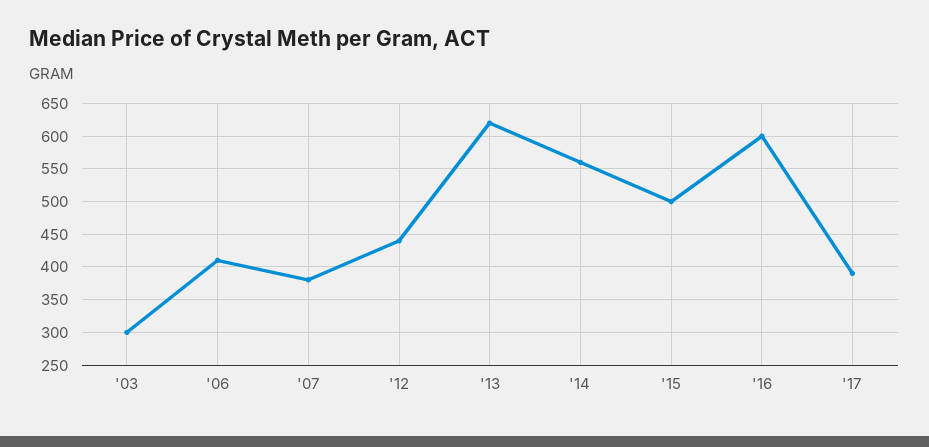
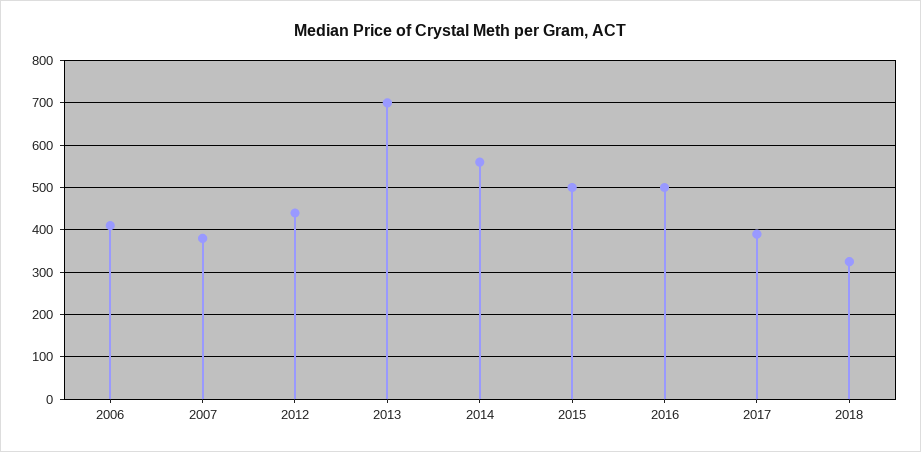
'03: 300 -> none
'13: 620 -> 700
'16: 600 -> 500
2018: none -> 320

